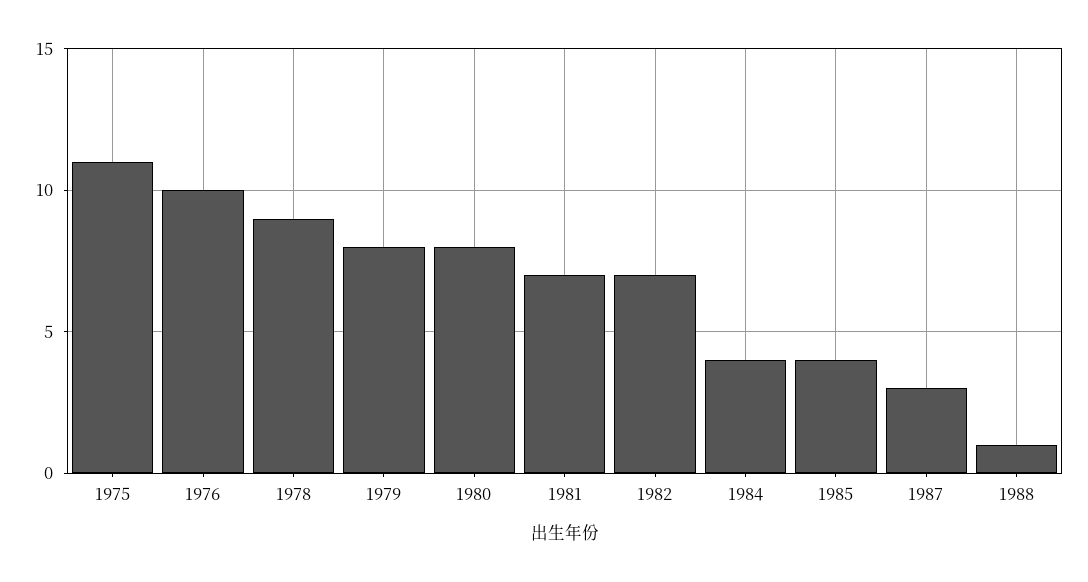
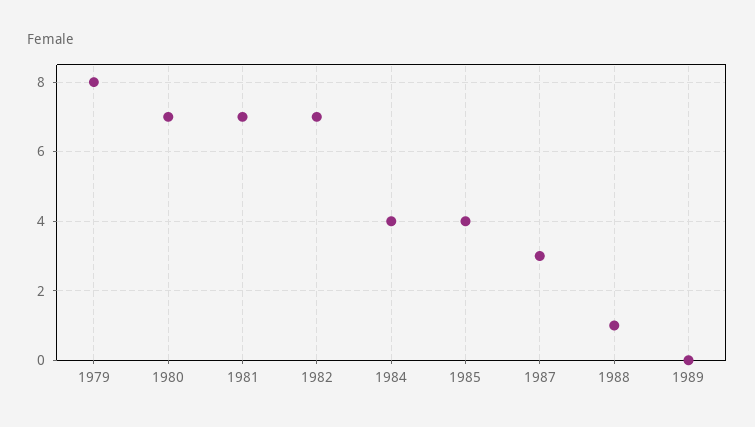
1975: 11 -> none
1976: 10 -> none
1978: 9 -> none
1980: 8 -> 7
1989: none -> 0

